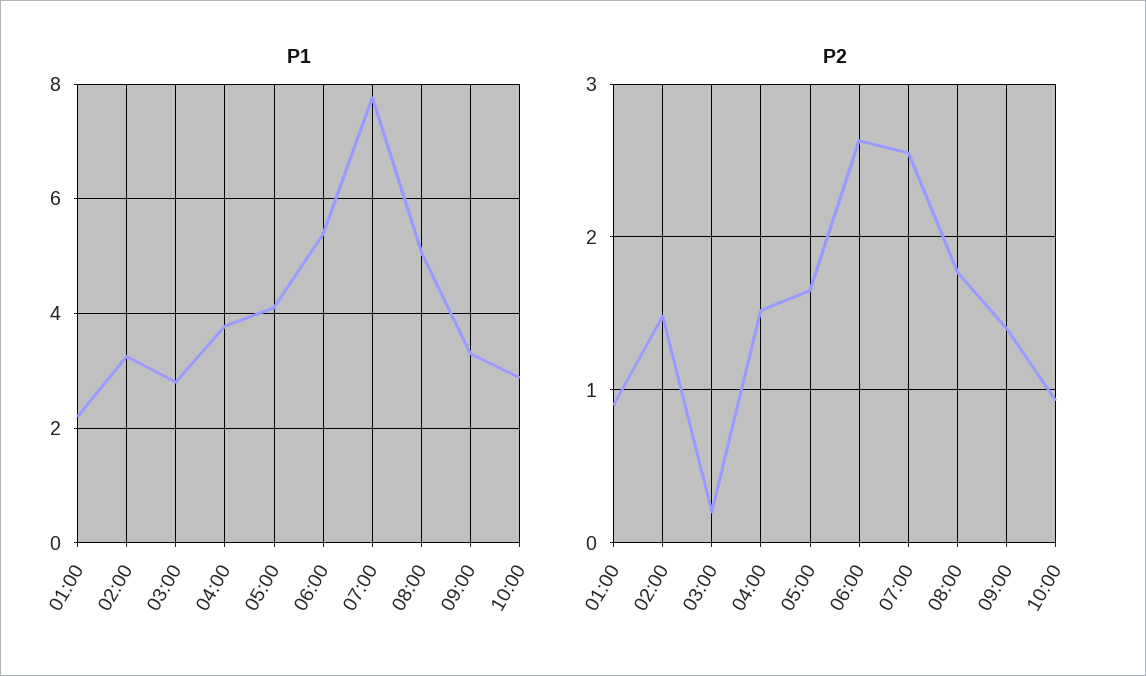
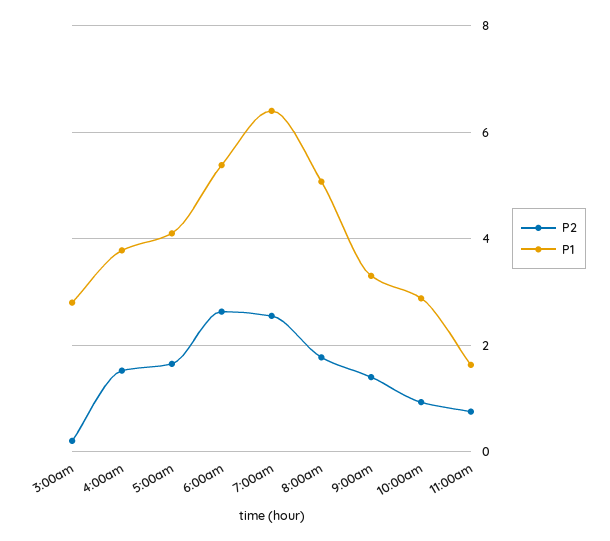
P1, 01:00: 2.2 -> none
P1, 02:00: 3.2 -> none
P1, 07:00: 7.8 -> 6.4
P2, 01:00: 0.9 -> none
P2, 02:00: 1.5 -> none
P2, 11:00am: none -> 0.8
P1, 11:00am: none -> 1.6

